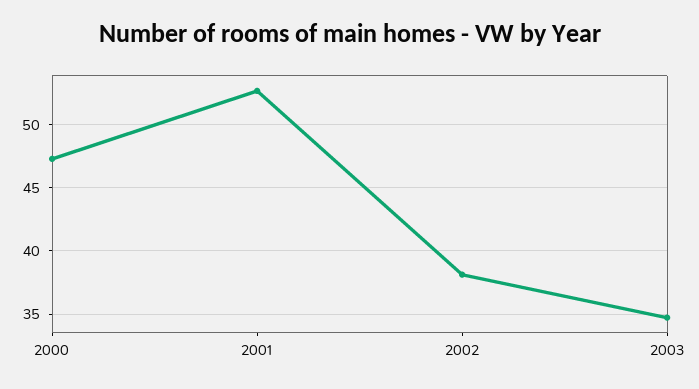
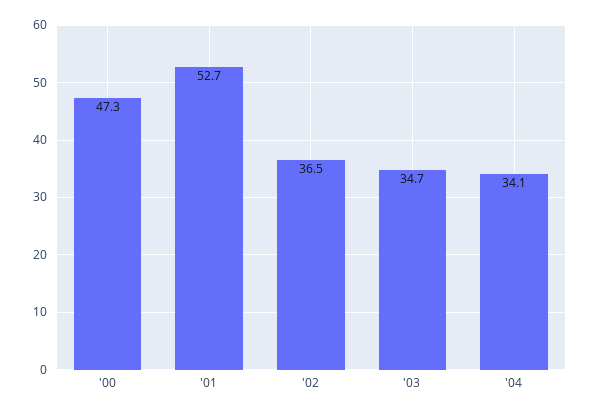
2002: 38 -> 36.5
'04: none -> 34.1

